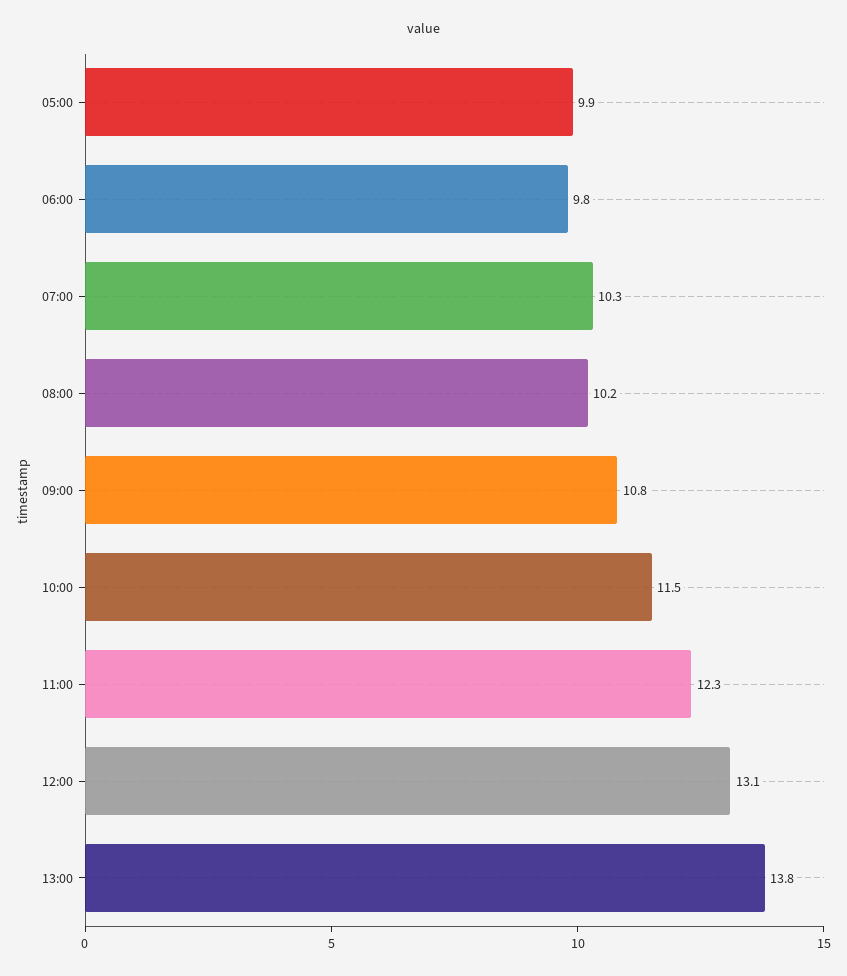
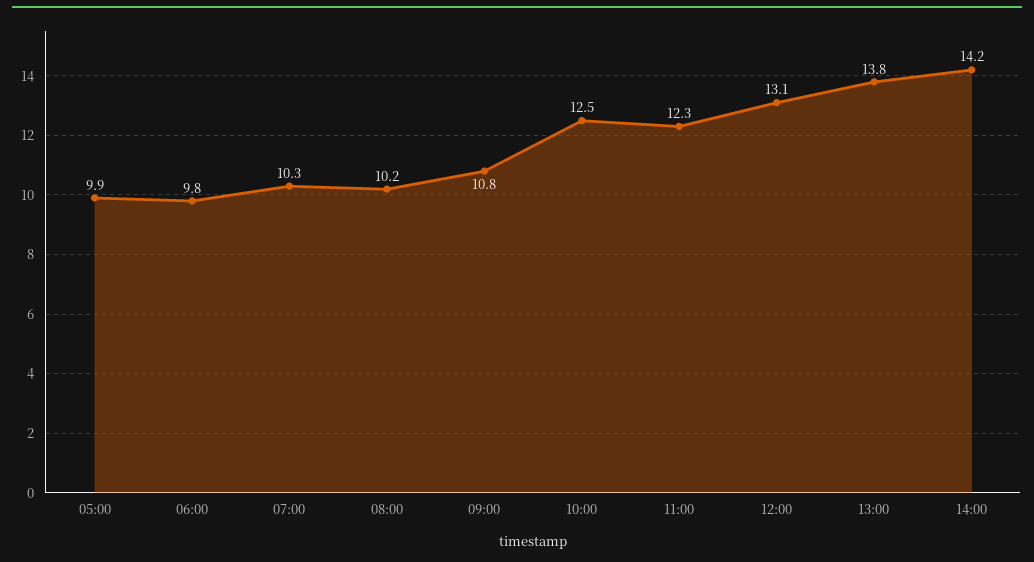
10:00: 11.5 -> 12.5
14:00: none -> 14.2

